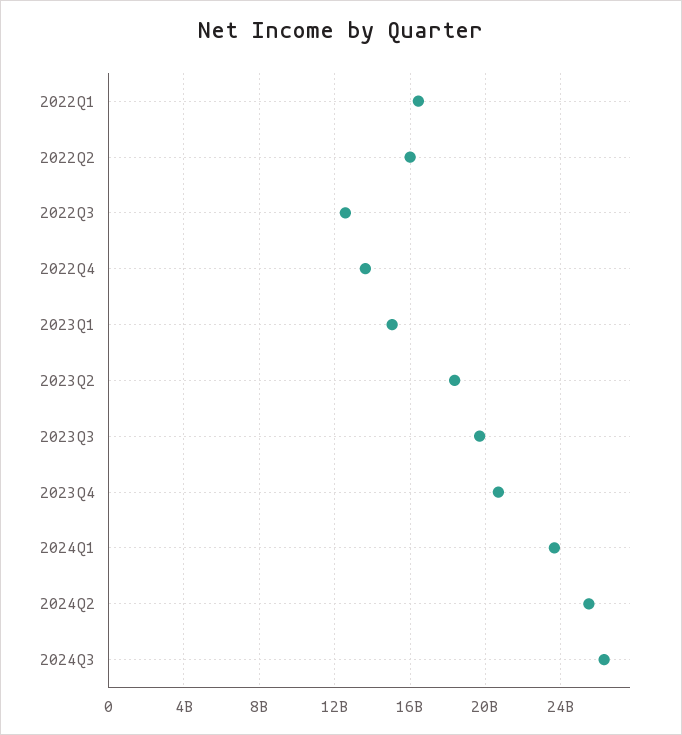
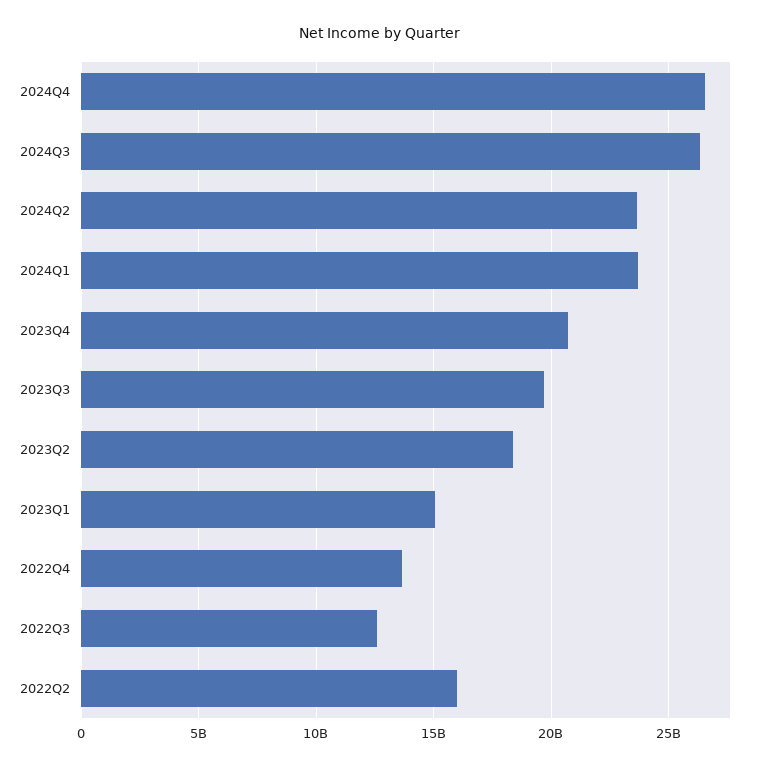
2022Q1: 16500000000 -> none
2024Q2: 25500000000 -> 23500000000
2024Q4: none -> 26500000000

